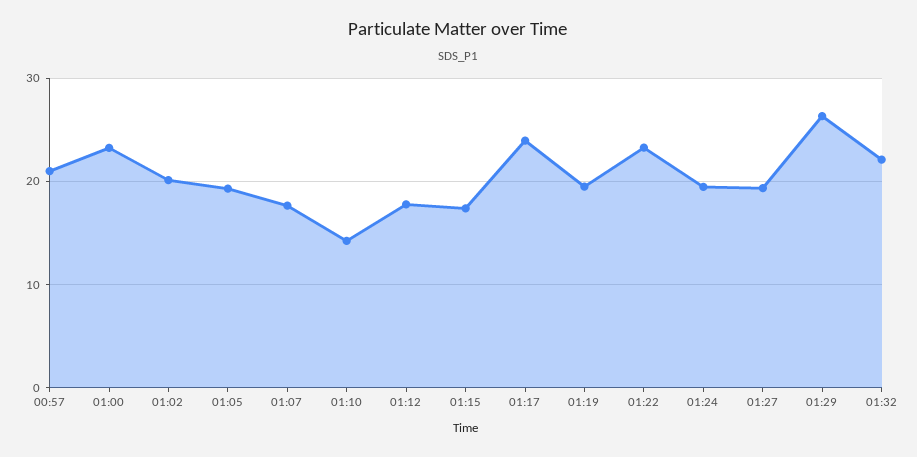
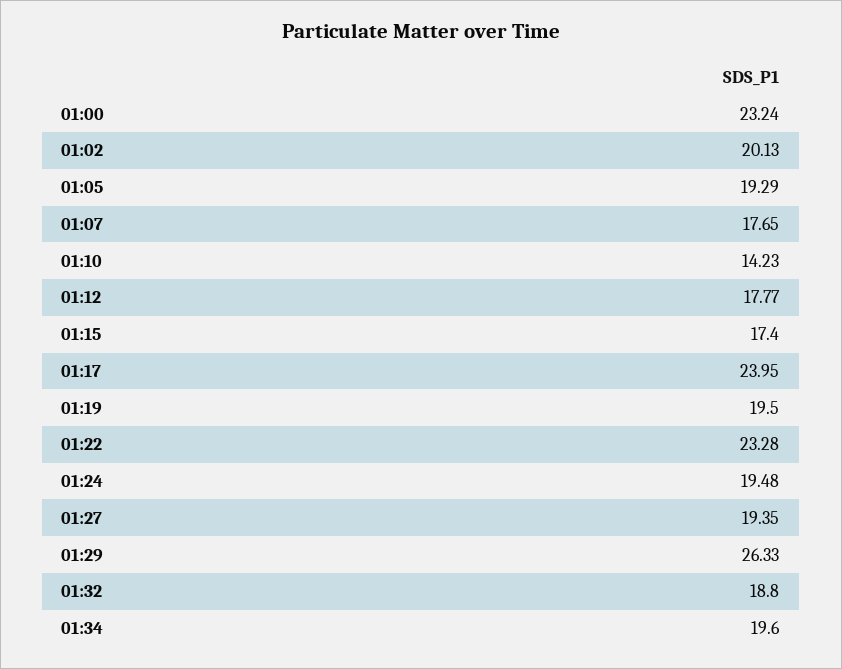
00:57: 21 -> none
01:32: 22 -> 18.8
01:34: none -> 19.6

